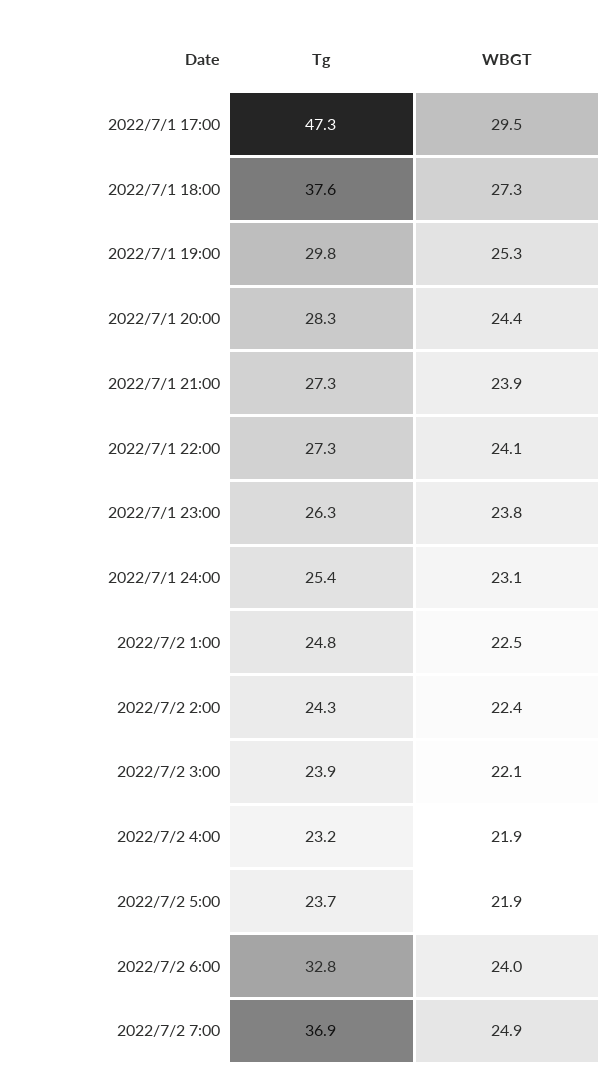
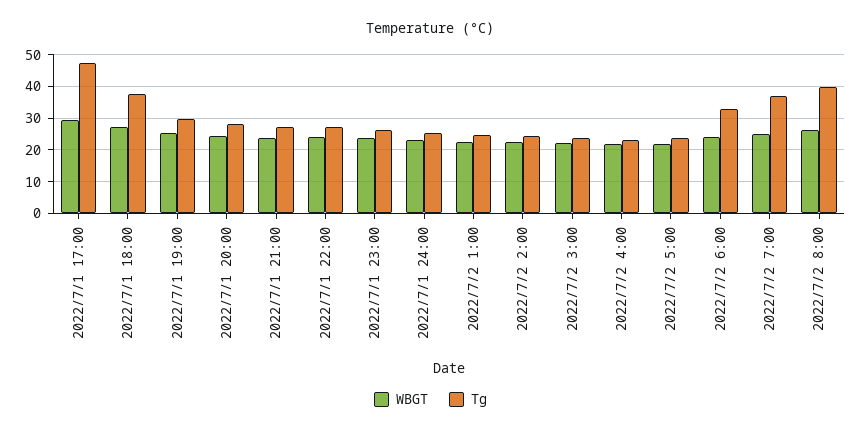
WBGT, 2022/7/2 8:00: none -> 26
Tg, 2022/7/2 8:00: none -> 40

